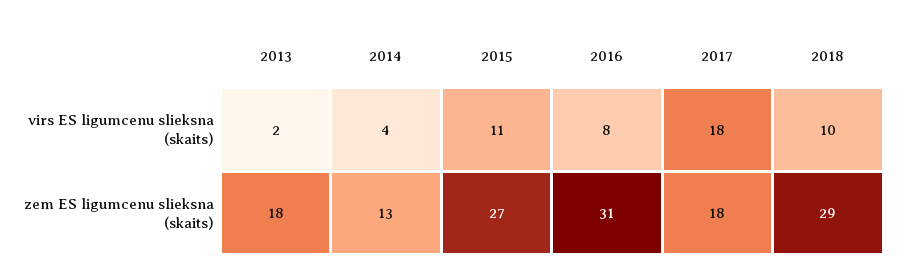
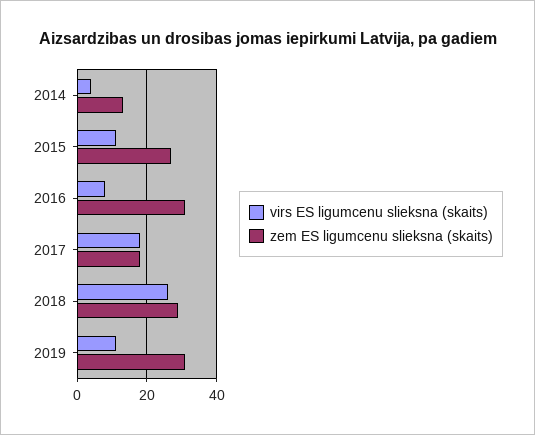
virs ES ligumcenu slieksna (skaits), 2013: 2 -> none
virs ES ligumcenu slieksna (skaits), 2018: 10 -> 25
zem ES ligumcenu slieksna (skaits), 2013: 18 -> none
virs ES ligumcenu slieksna (skaits), 2019: none -> 10
zem ES ligumcenu slieksna (skaits), 2019: none -> 30

